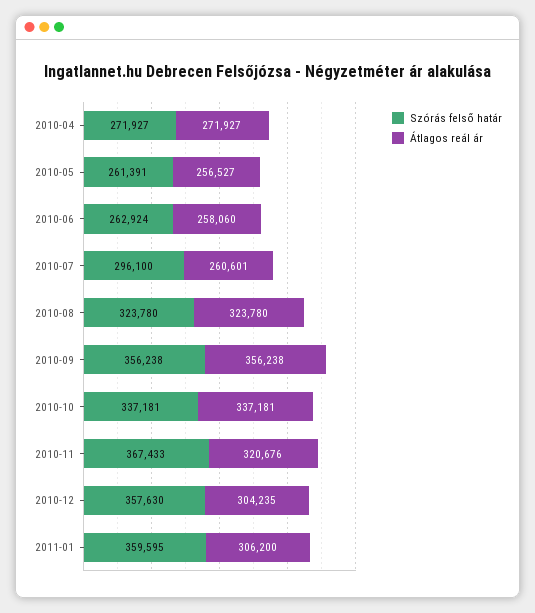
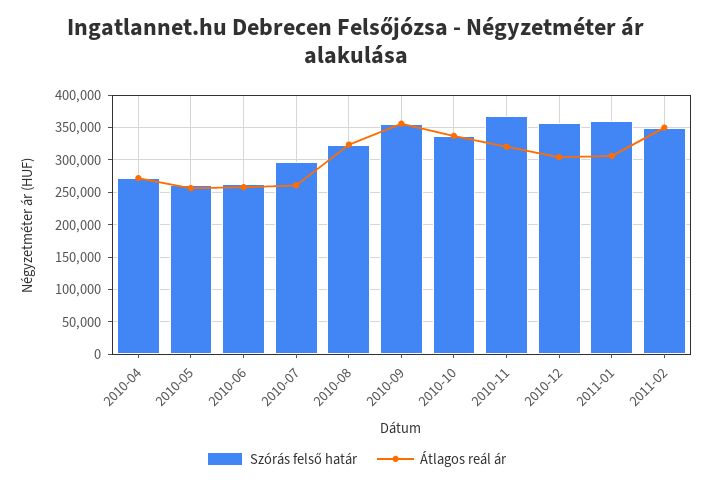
Szórás felső határ, 2011-02: none -> 350000
Átlagos reál ár, 2011-02: none -> 350000

